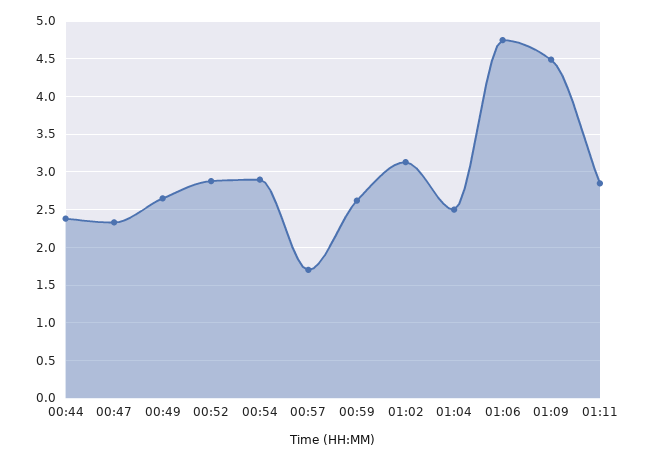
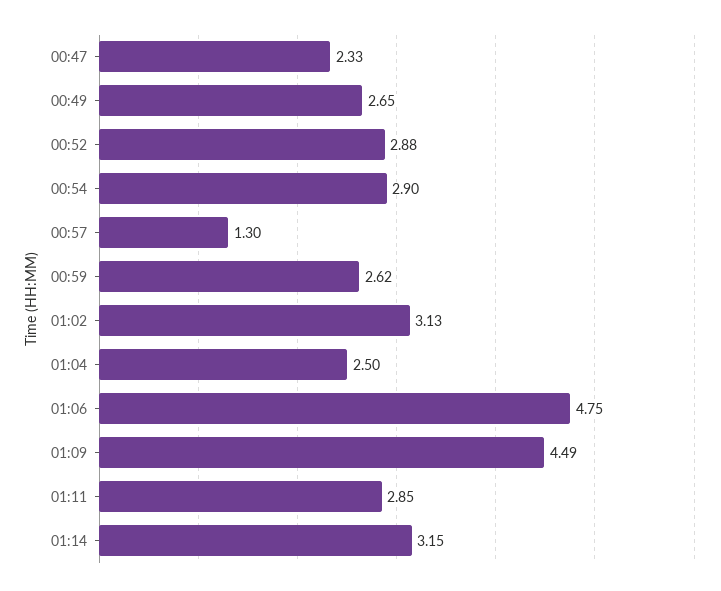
00:44: 2.4 -> none
00:57: 1.7 -> 1.3
01:14: none -> 3.15

